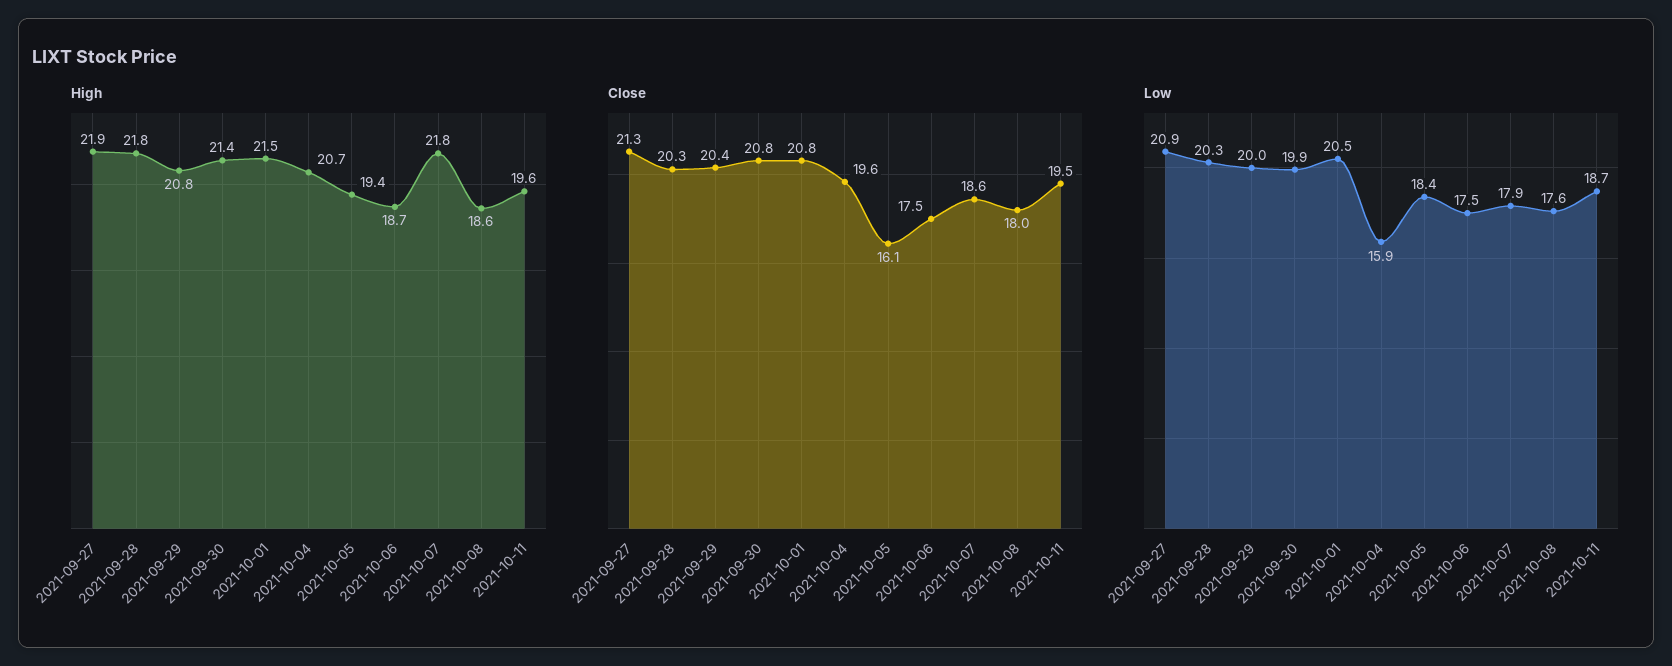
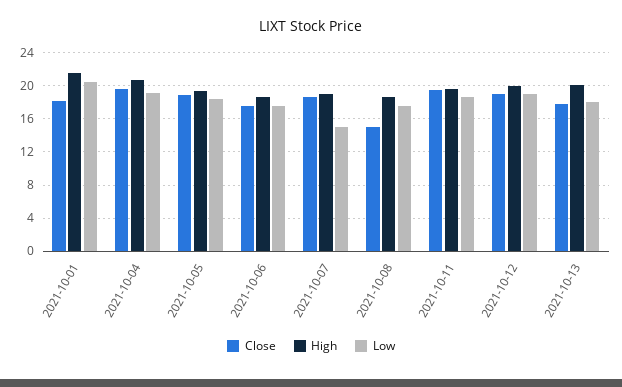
High, 2021-09-27: 21.9 -> none
High, 2021-09-28: 21.8 -> none
High, 2021-09-29: 20.8 -> none
High, 2021-09-30: 21.4 -> none
High, 2021-10-07: 21.8 -> 19
Close, 2021-09-27: 21.3 -> none
Close, 2021-09-28: 20.3 -> none
Close, 2021-09-29: 20.4 -> none
Close, 2021-09-30: 20.8 -> none
Close, 2021-10-01: 20.8 -> 18
Close, 2021-10-05: 16.1 -> 19
Close, 2021-10-08: 18 -> 15
Low, 2021-09-27: 20.9 -> none
Low, 2021-09-28: 20.3 -> none
Low, 2021-09-29: 20 -> none
Low, 2021-09-30: 19.9 -> none
Low, 2021-10-04: 15.9 -> 19
Low, 2021-10-07: 17.9 -> 15
Close, 2021-10-12: none -> 19
High, 2021-10-12: none -> 20
Low, 2021-10-12: none -> 19
Close, 2021-10-13: none -> 18
High, 2021-10-13: none -> 20
Low, 2021-10-13: none -> 18

